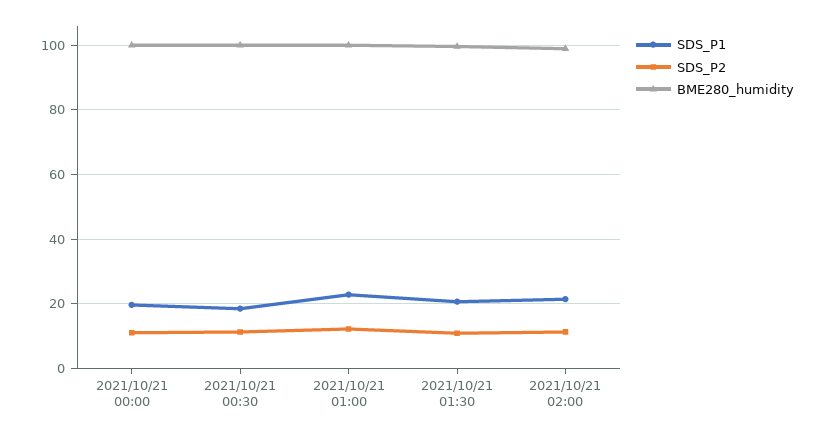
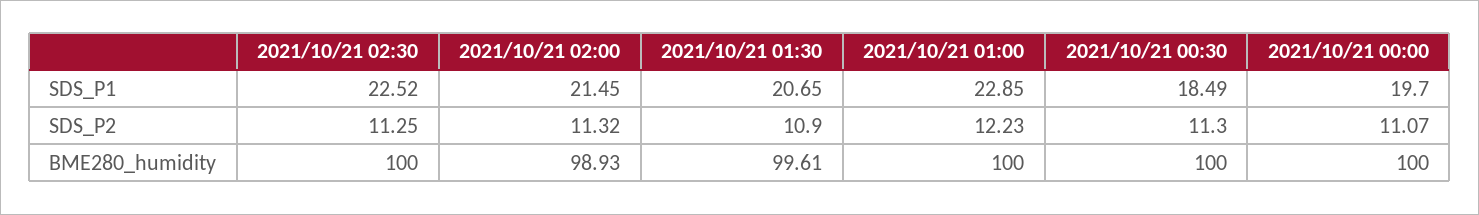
SDS_P1, 2021/10/21 02:30: none -> 22.52
SDS_P2, 2021/10/21 02:30: none -> 11.25
BME280_humidity, 2021/10/21 02:30: none -> 100

